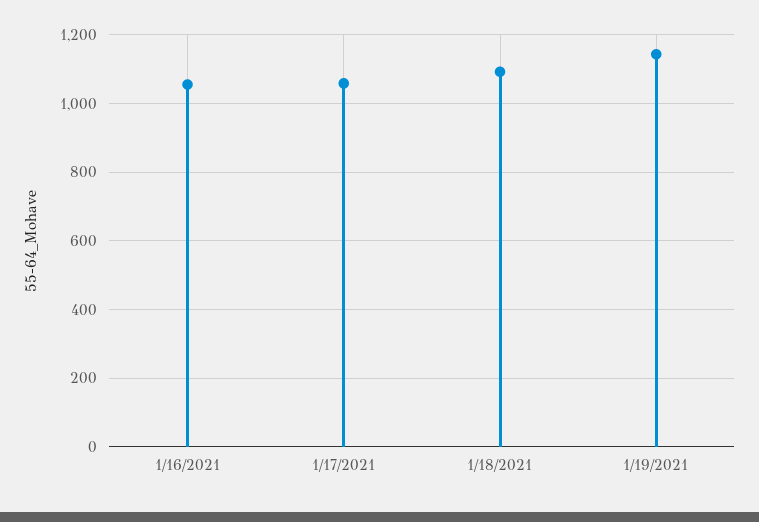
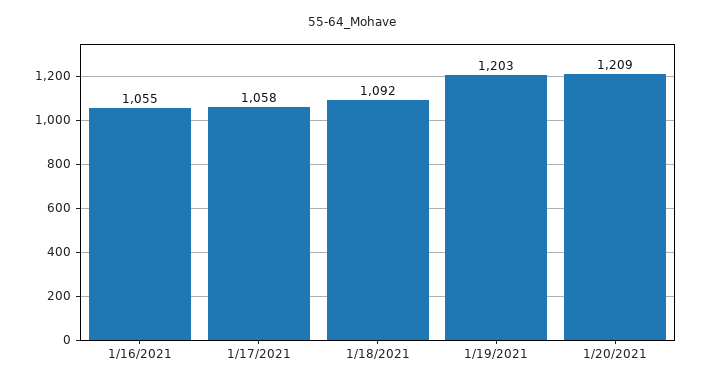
1/19/2021: 1140 -> 1203
1/20/2021: none -> 1209

